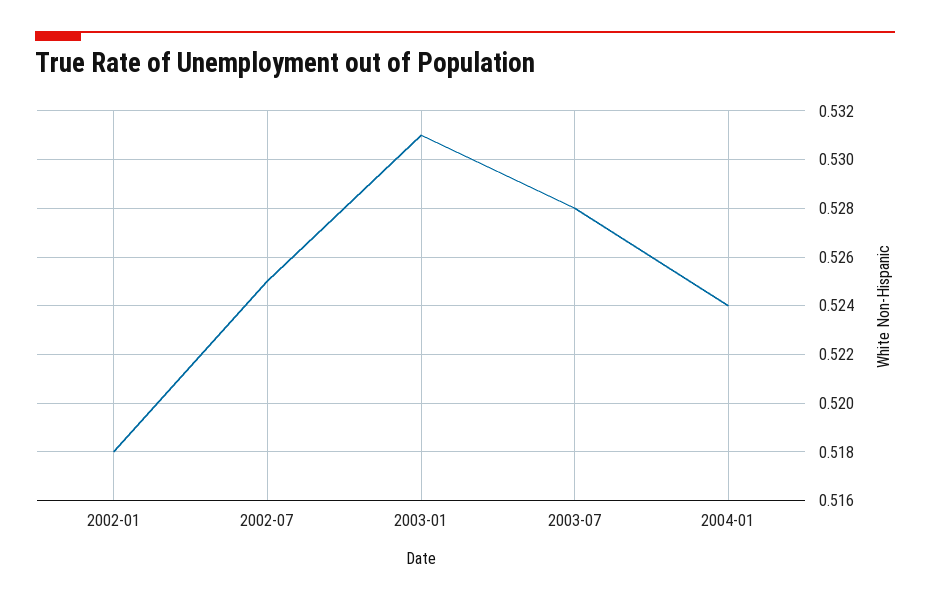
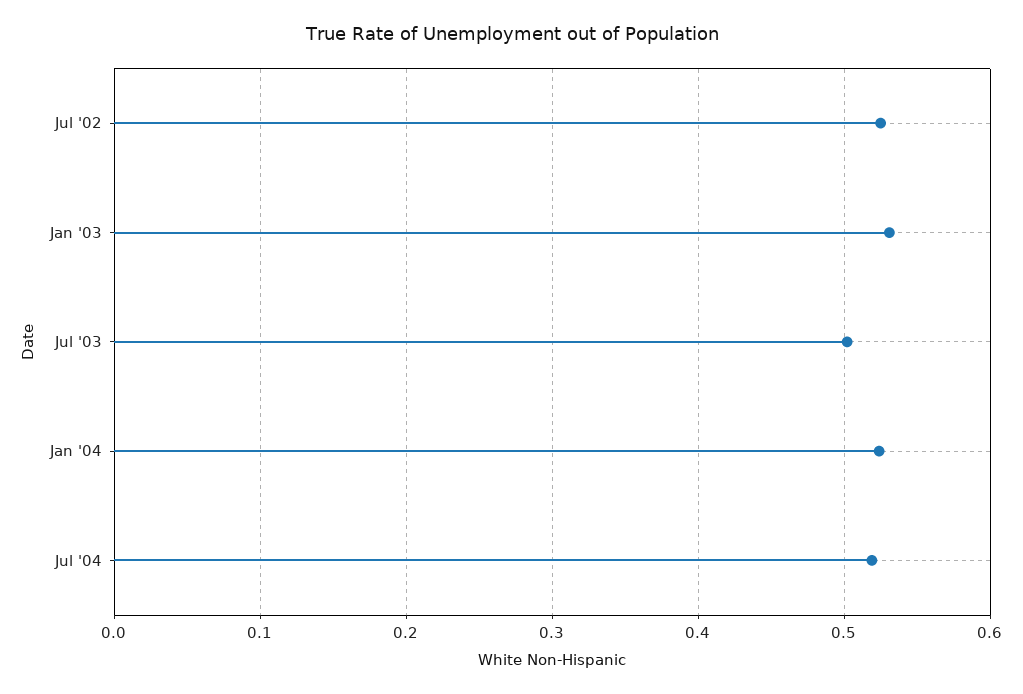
2002-01: 0.518 -> none
2003-07: 0.528 -> 0.5
Jul '04: none -> 0.52

